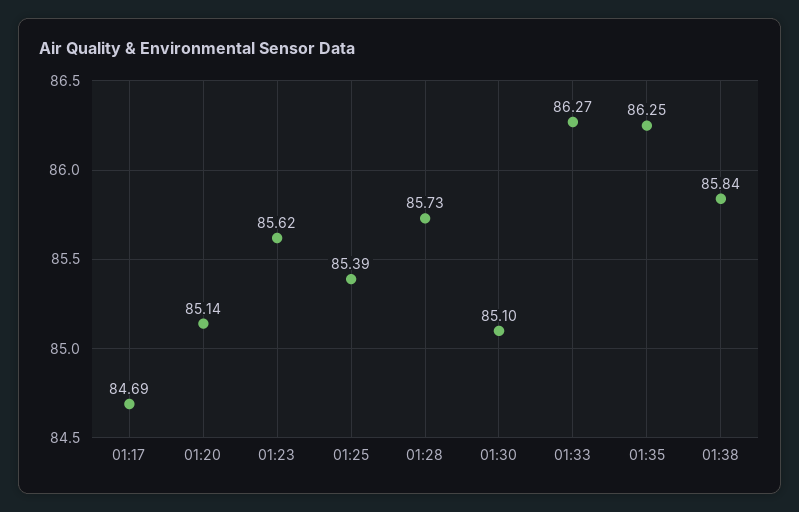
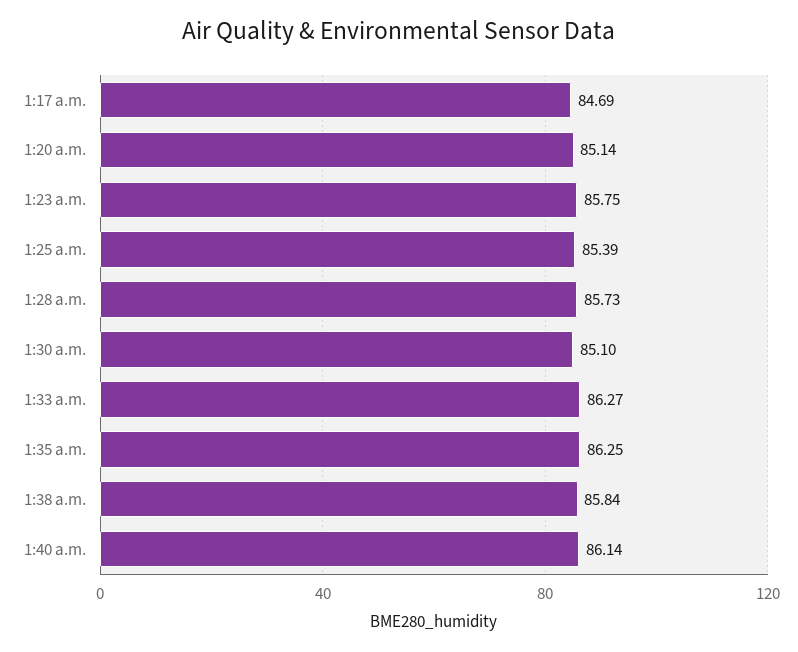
01:23: 85.62 -> 85.75
1:40 a.m.: none -> 86.14

